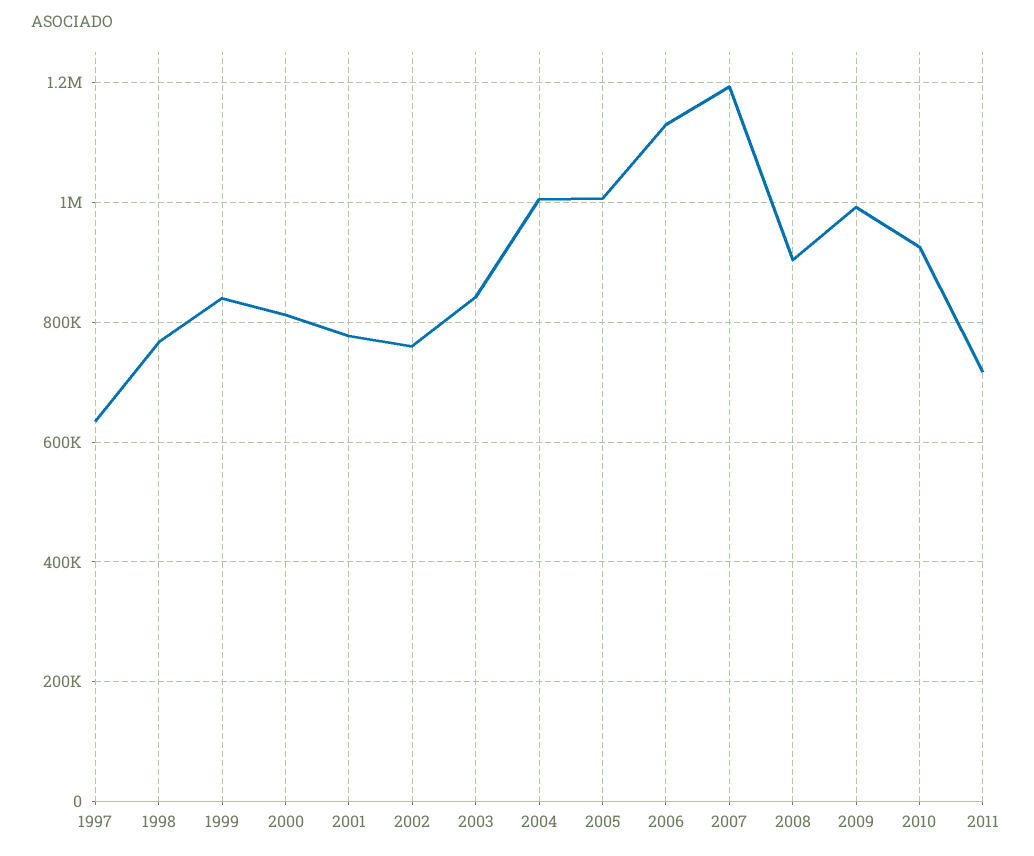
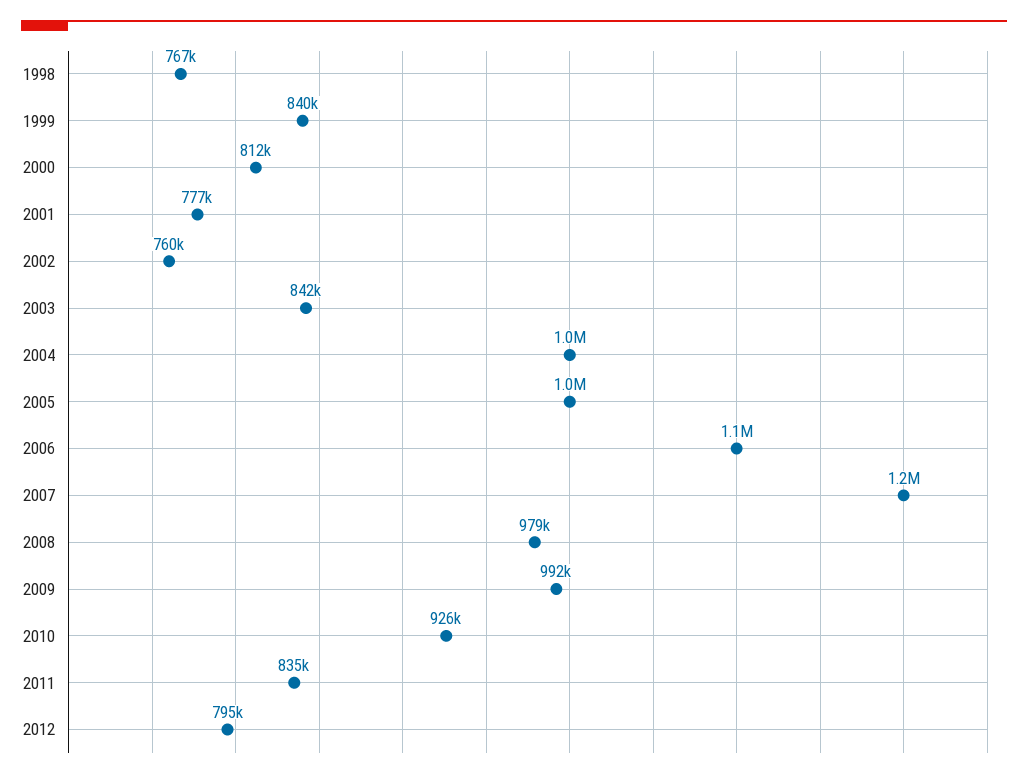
1997: 640000 -> none
2008: 900000 -> 979000
2011: 720000 -> 835000
2012: none -> 795000

